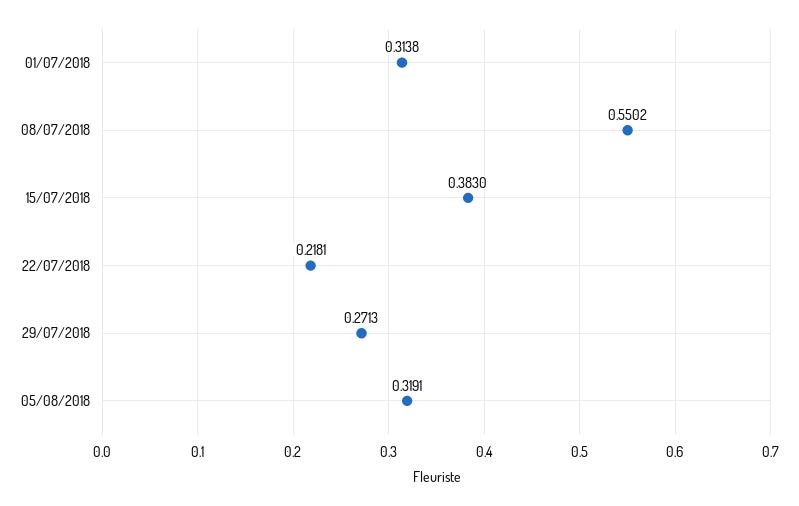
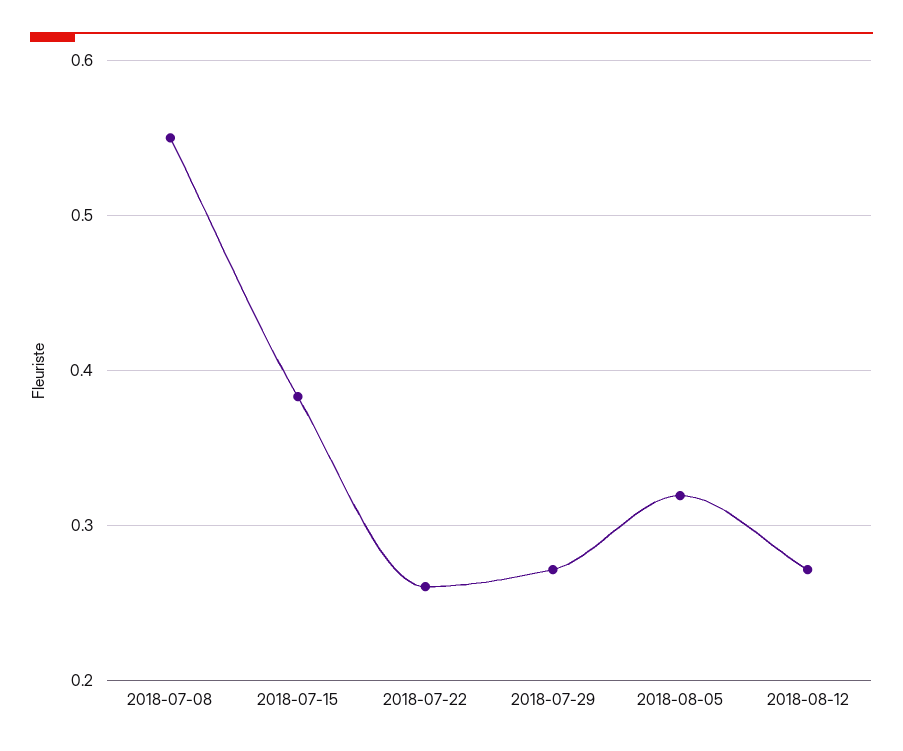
01/07/2018: 0.3138 -> none
22/07/2018: 0.2181 -> 0.26
2018-08-12: none -> 0.27

